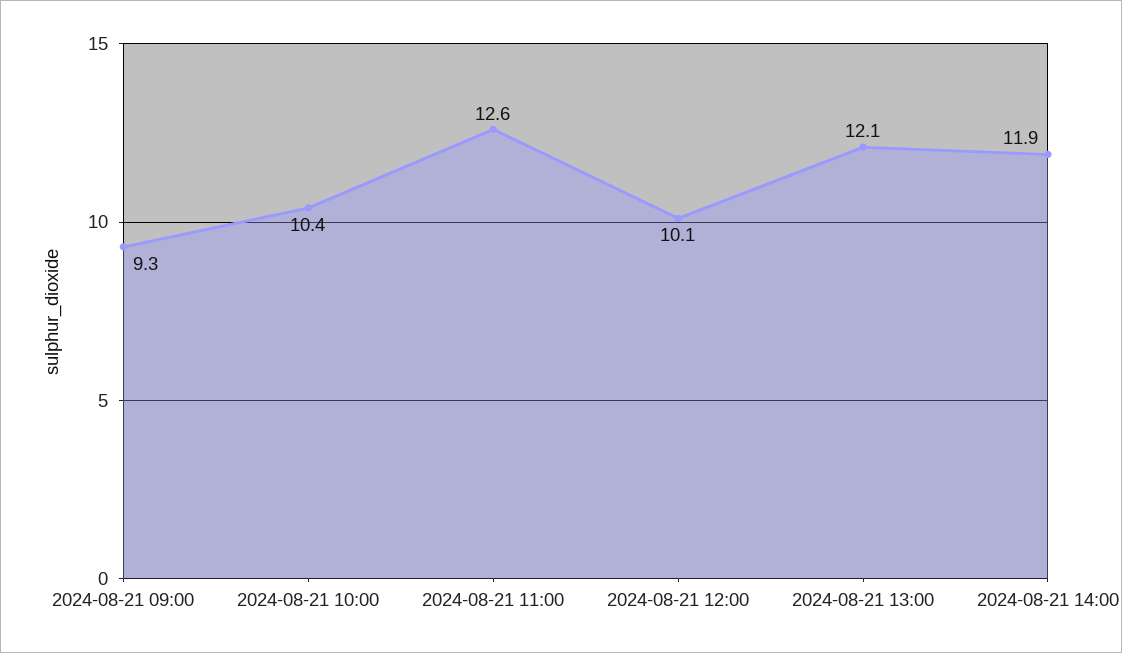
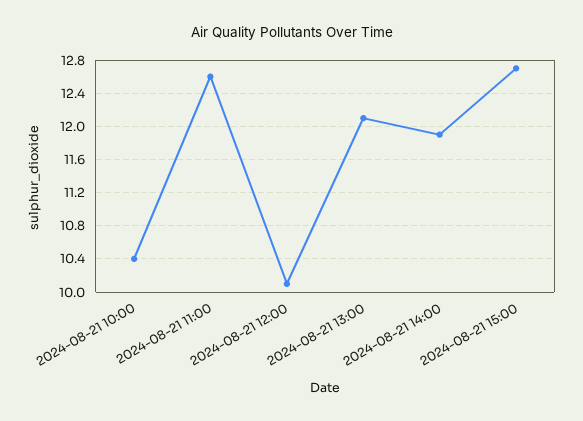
2024-08-21 09:00: 9.3 -> none
2024-08-21 15:00: none -> 12.7

